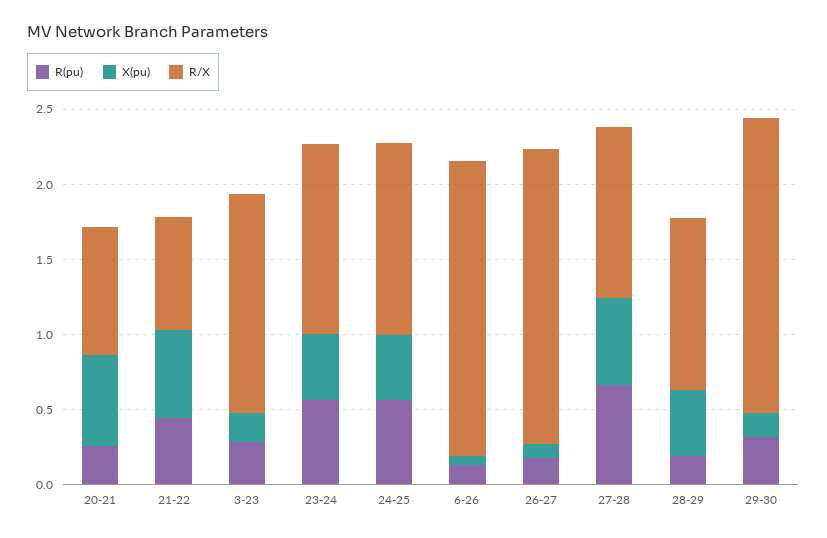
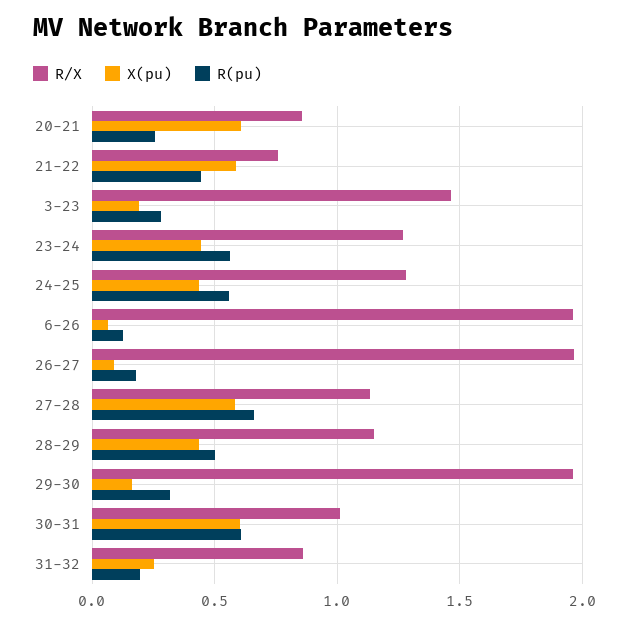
R(pu), 28-29: 0.2 -> 0.5
R/X, 30-31: none -> 1
X(pu), 30-31: none -> 0.6
R(pu), 30-31: none -> 0.6
R/X, 31-32: none -> 0.85
X(pu), 31-32: none -> 0.25
R(pu), 31-32: none -> 0.2

